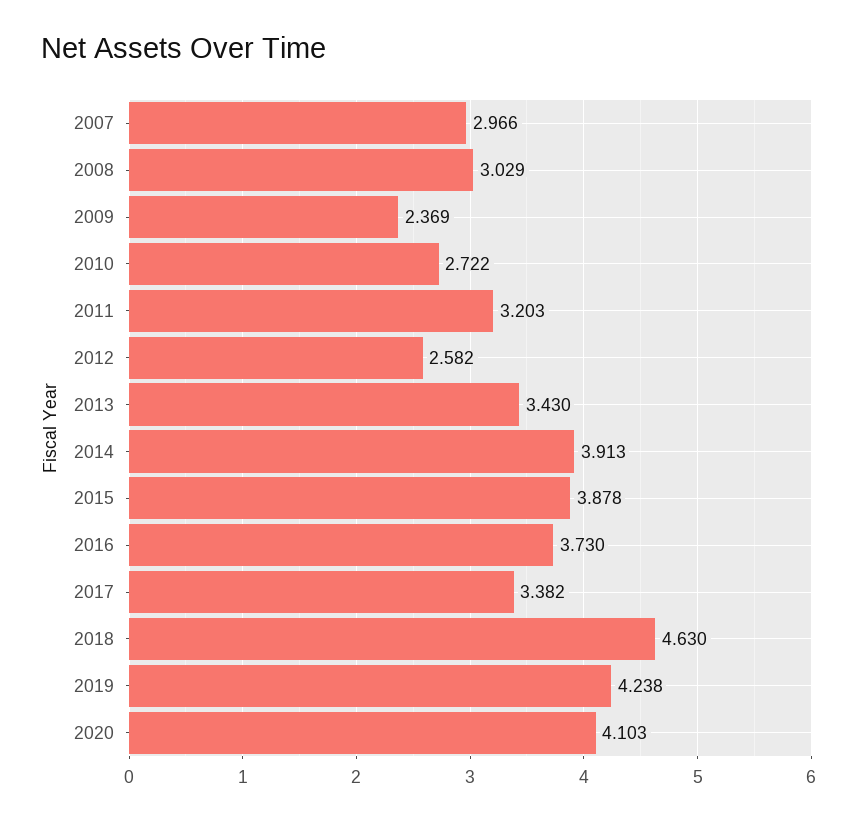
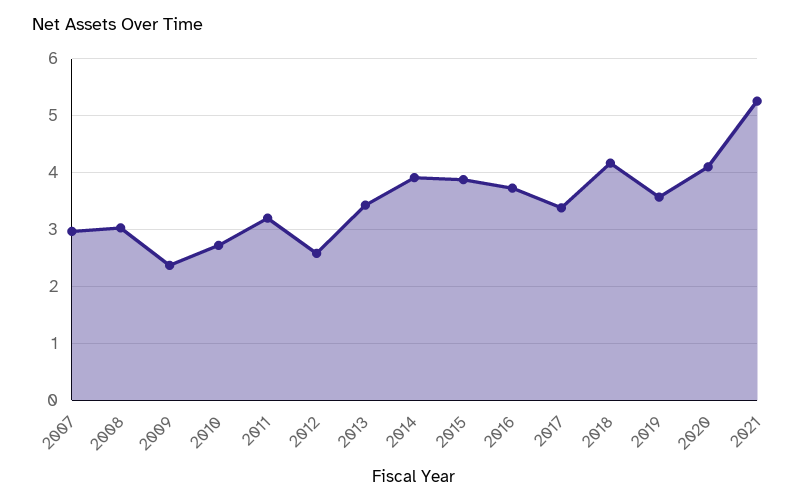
2018: 4.63 -> 4.2
2019: 4.238 -> 3.6
2021: none -> 5.2

